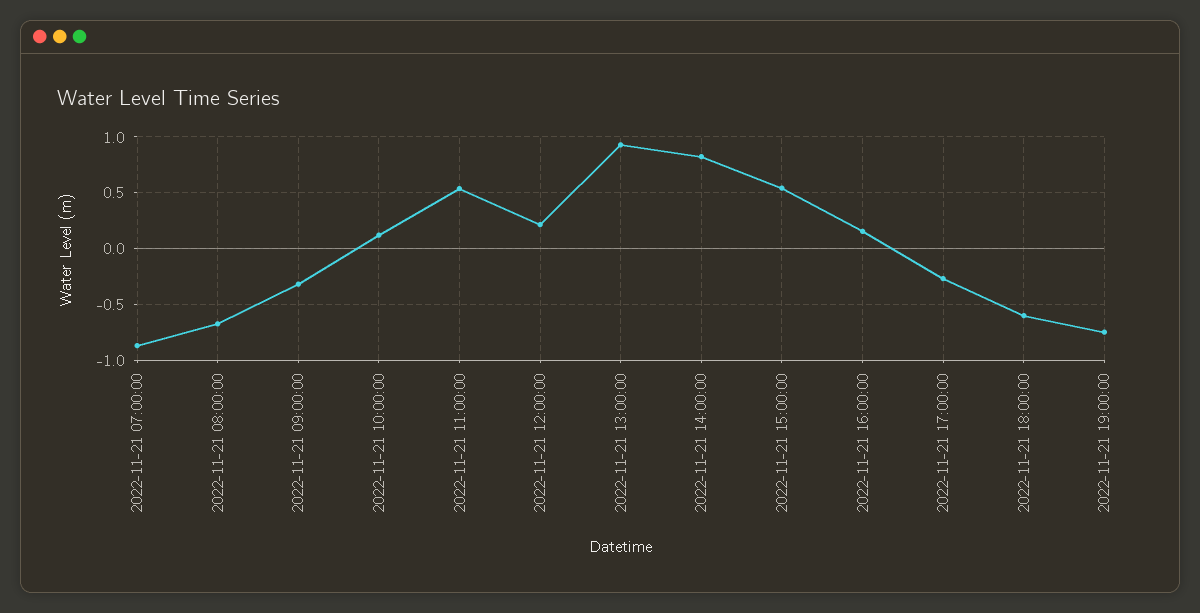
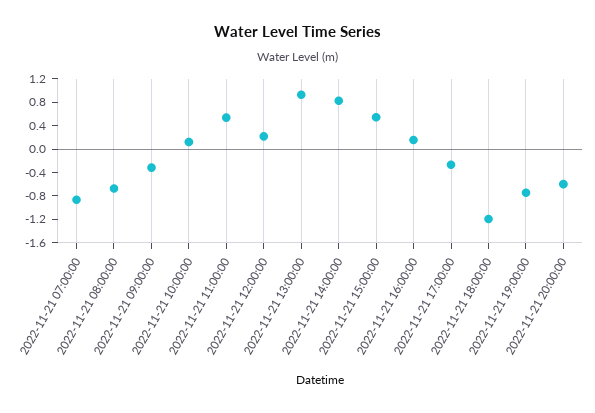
2022-11-21 18:00:00: -0.6 -> -1.2
2022-11-21 20:00:00: none -> -0.6

